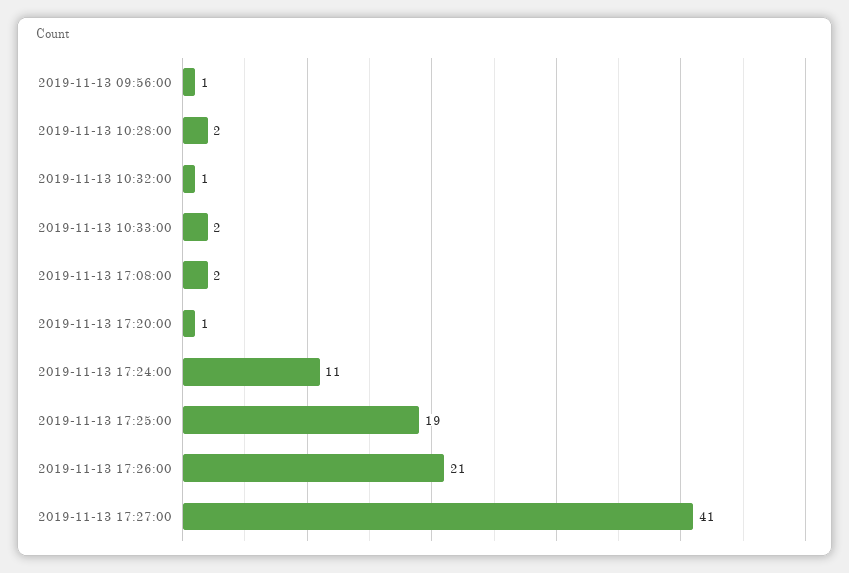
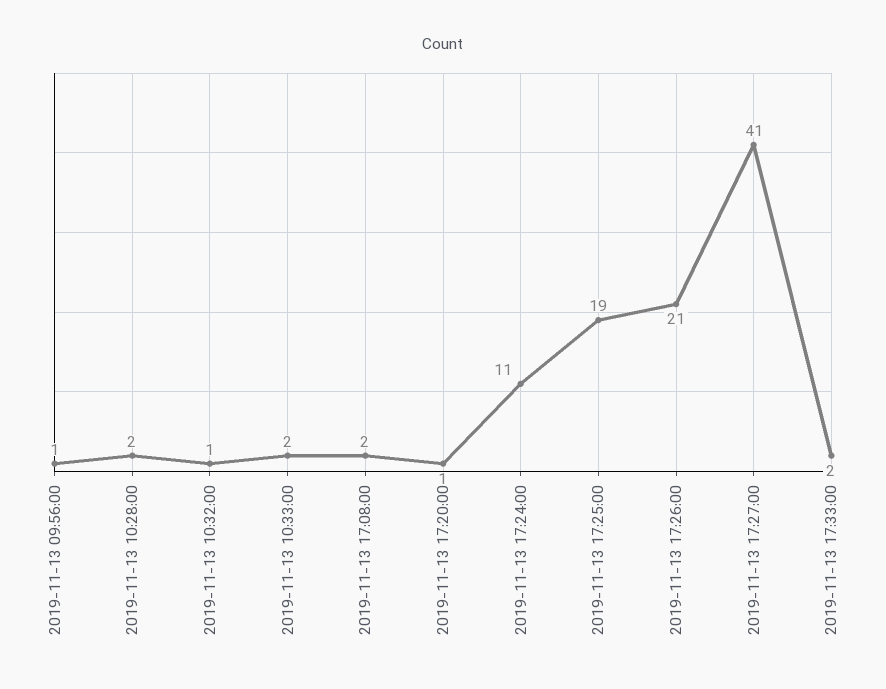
2019-11-13 17:33:00: none -> 2

